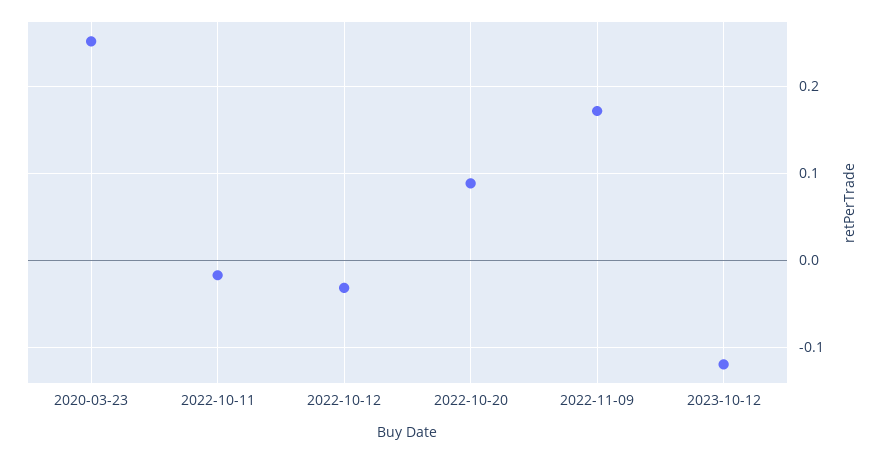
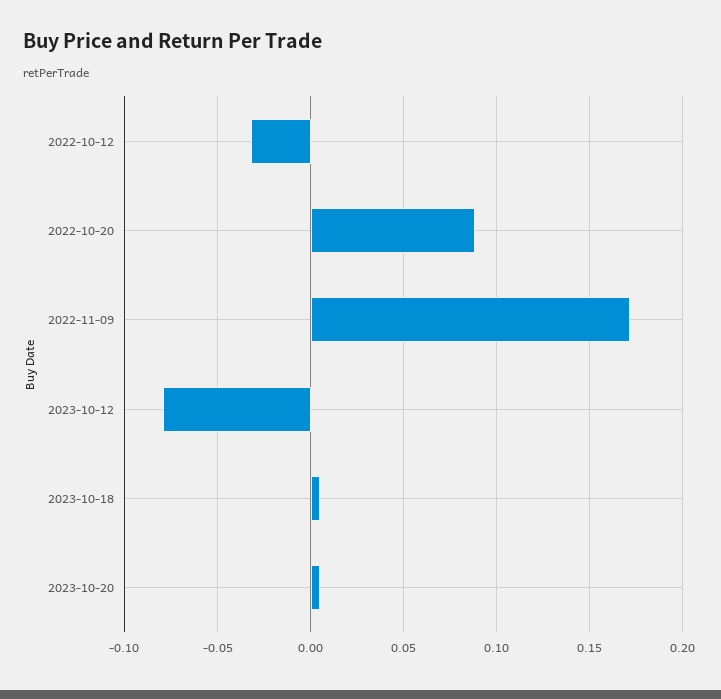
2020-03-23: 0.25 -> none
2022-10-11: -0.02 -> none
2023-10-12: -0.12 -> -0.08
2023-10-18: none -> 0.005
2023-10-20: none -> 0.005

